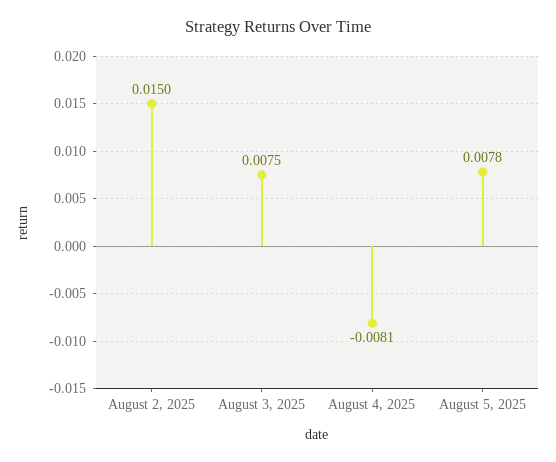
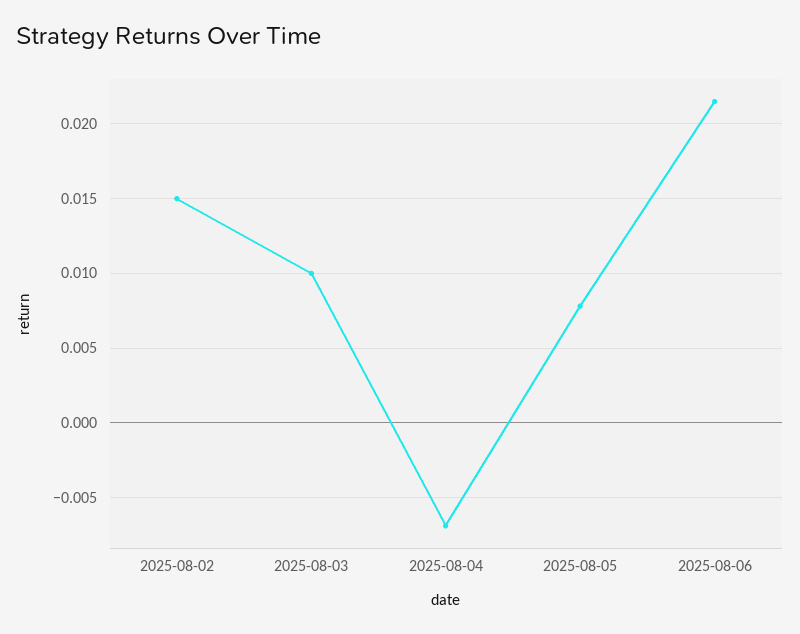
August 3, 2025: 0.0075 -> 0.01
August 4, 2025: -0.0081 -> -0.007
2025-08-06: none -> 0.0215

